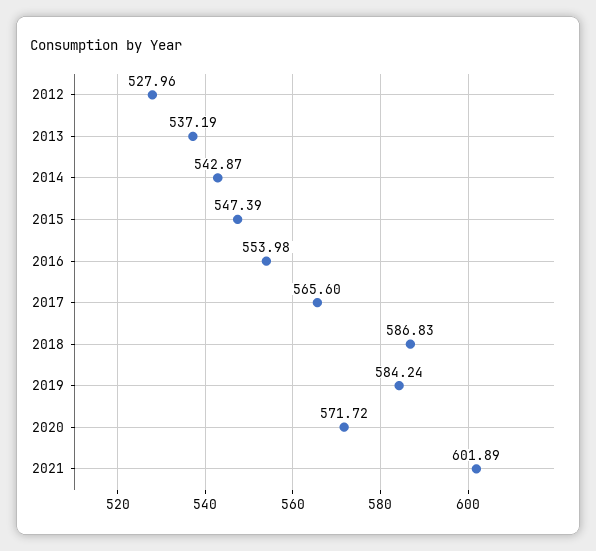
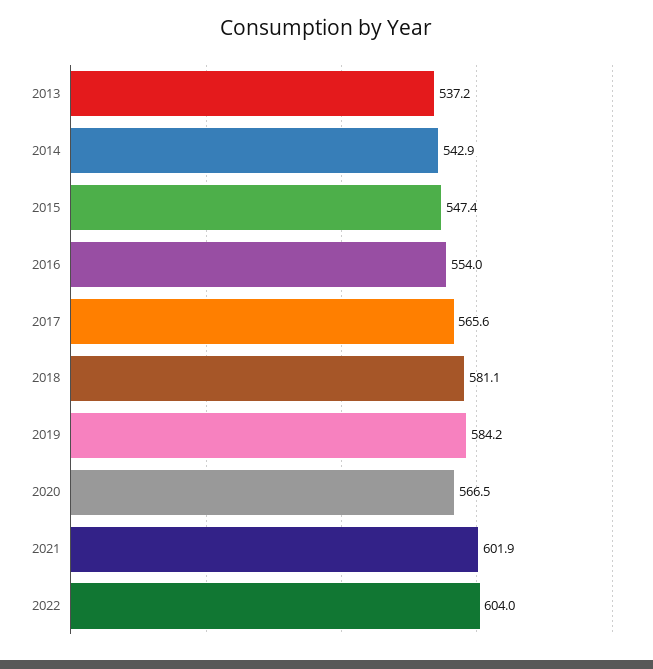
2012: 527.96 -> none
2018: 586.83 -> 581.1
2020: 571.72 -> 566.5
2022: none -> 604

